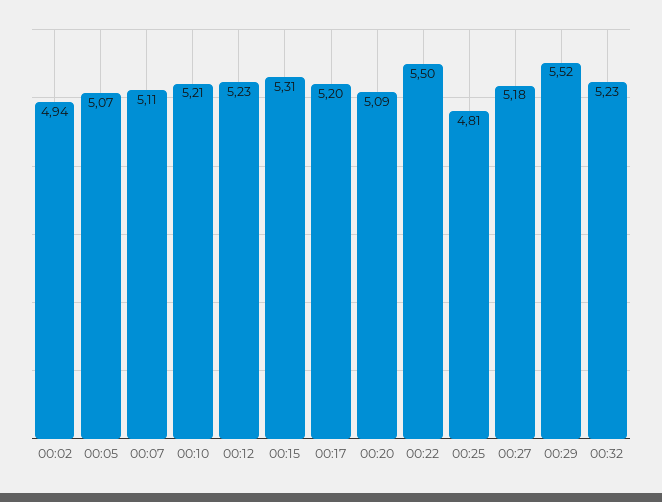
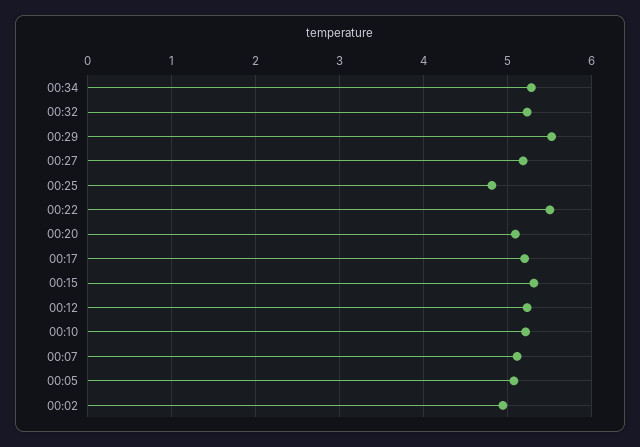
00:34: none -> 5.3

